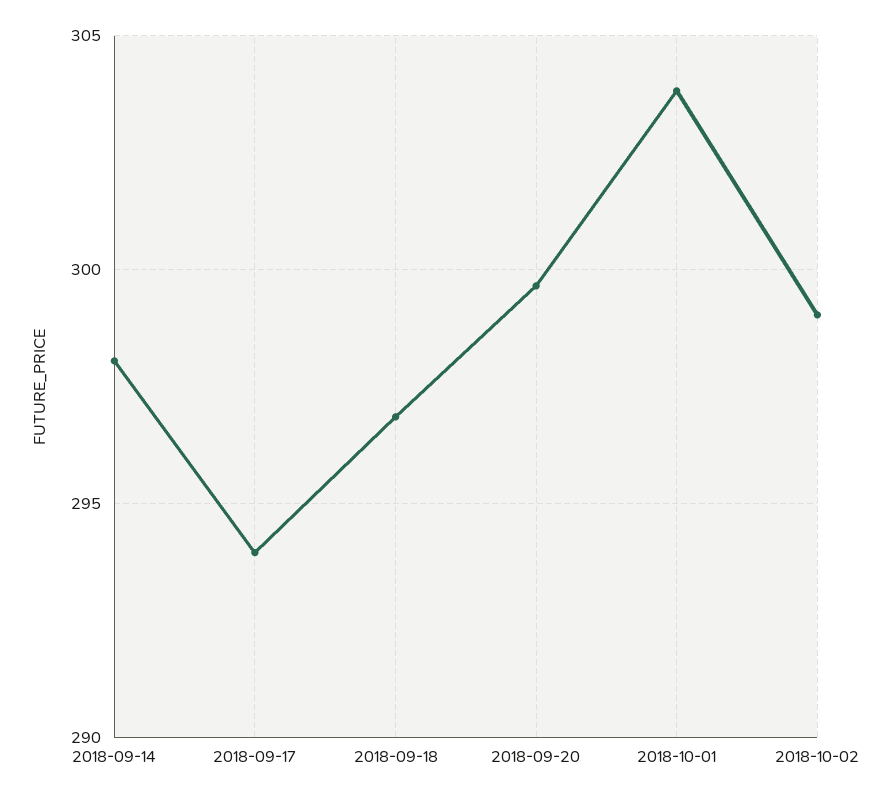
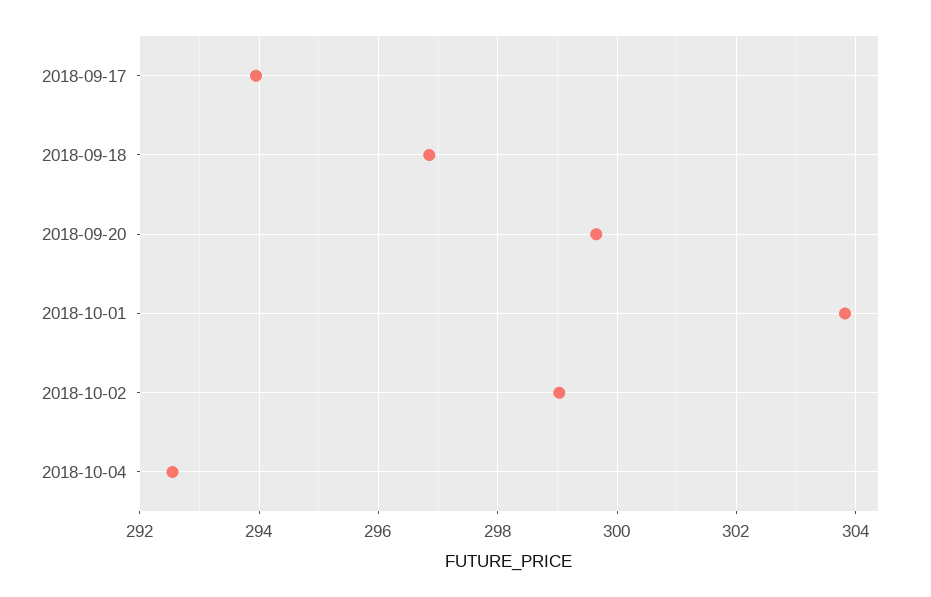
2018-09-14: 298 -> none
2018-10-04: none -> 292.6

